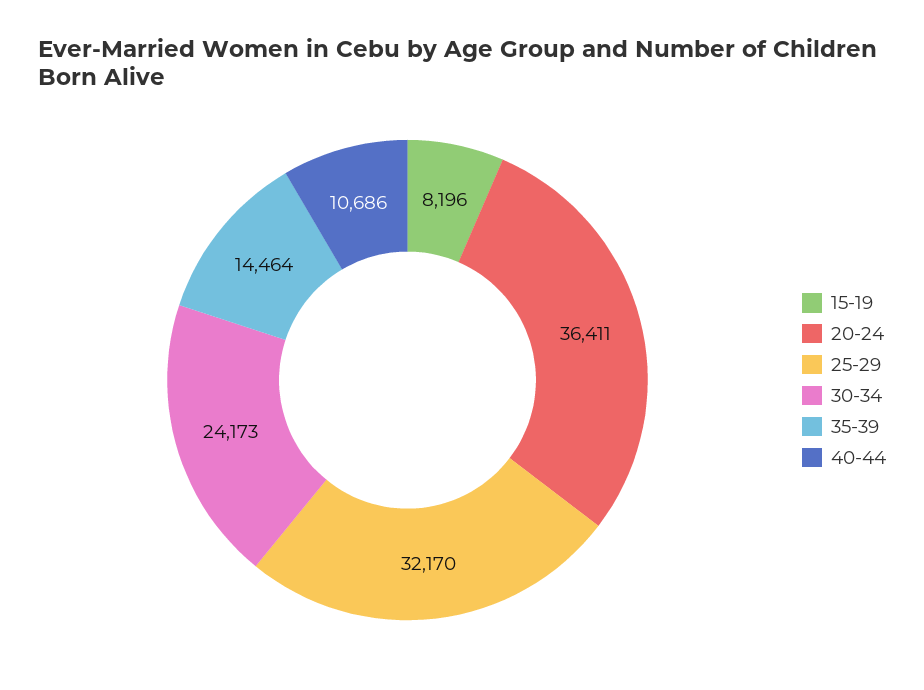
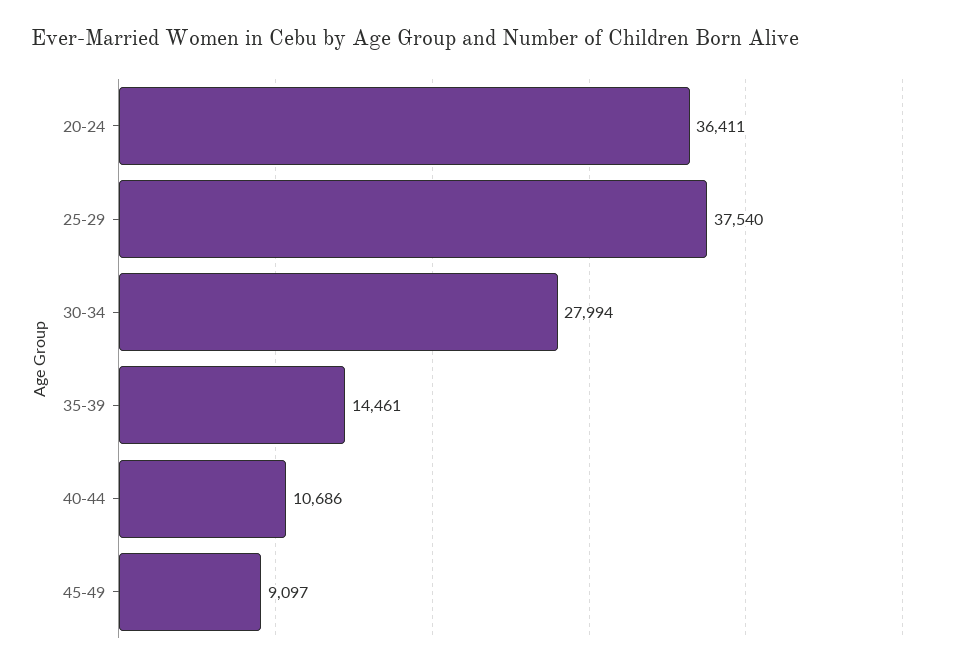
15-19: 8196 -> none
25-29: 32170 -> 37540
30-34: 24173 -> 27994
35-39: 14464 -> 14461
45-49: none -> 9097

